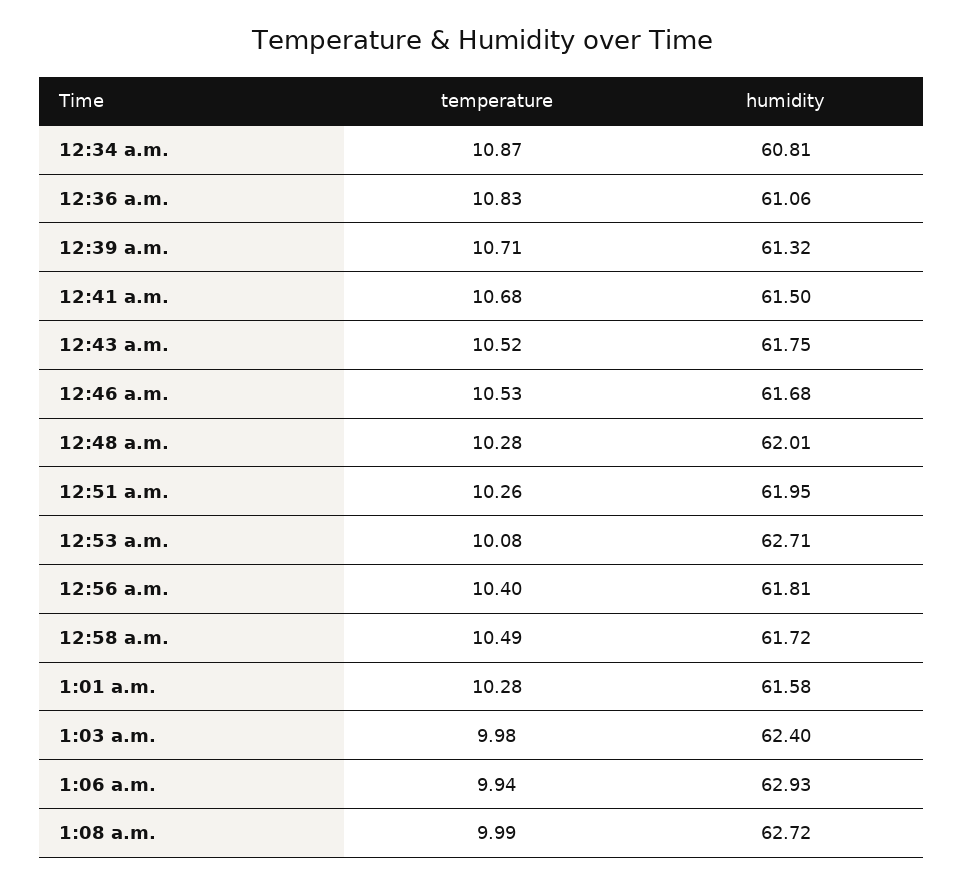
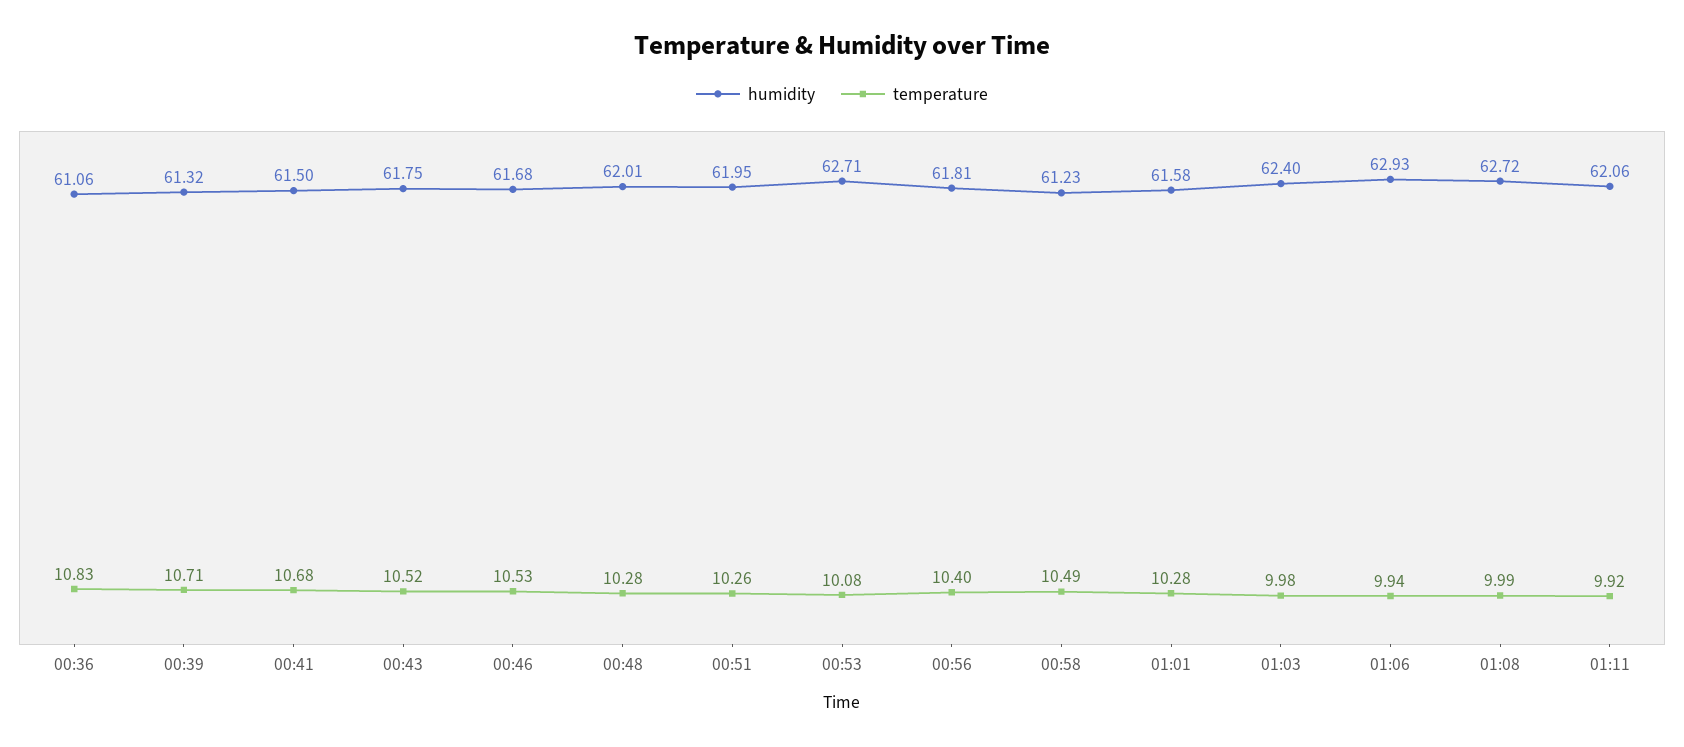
temperature, 12:34 a.m.: 10.87 -> none
humidity, 12:34 a.m.: 60.81 -> none
humidity, 12:58 a.m.: 61.72 -> 61.23
humidity, 01:11: none -> 62.06
temperature, 01:11: none -> 9.92

